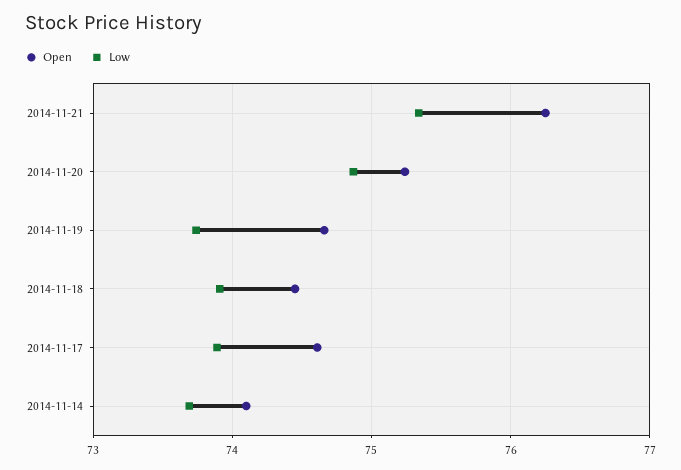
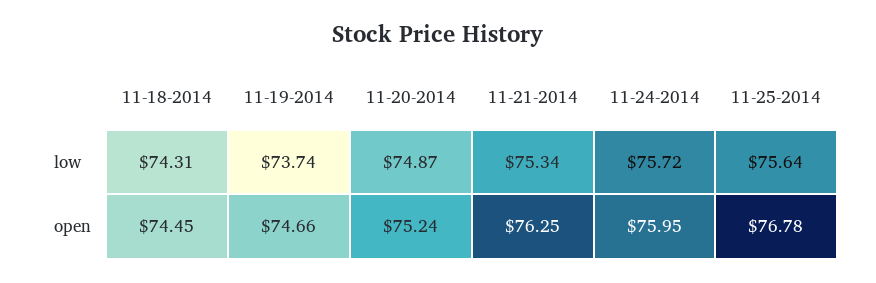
Low, 2014-11-18: 73.9 -> 74.31
Open, 2014-11-17: 74.6 -> none
Low, 2014-11-17: 73.9 -> none
Open, 2014-11-14: 74.1 -> none
Low, 2014-11-14: 73.7 -> none
Low, 11-24-2014: none -> 75.72
Low, 11-25-2014: none -> 75.64
Open, 11-24-2014: none -> 75.95
Open, 11-25-2014: none -> 76.78

